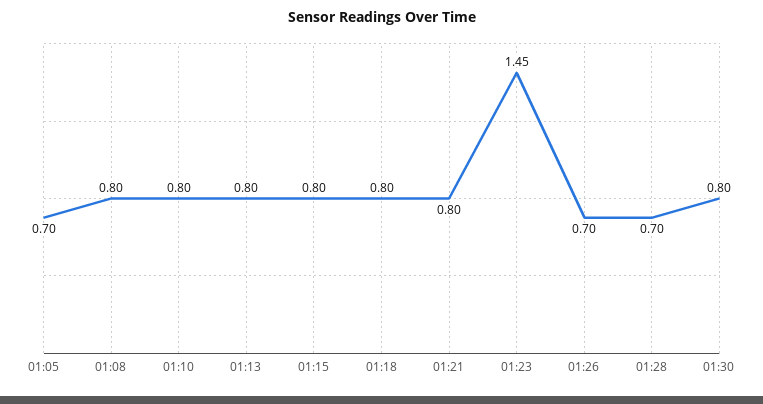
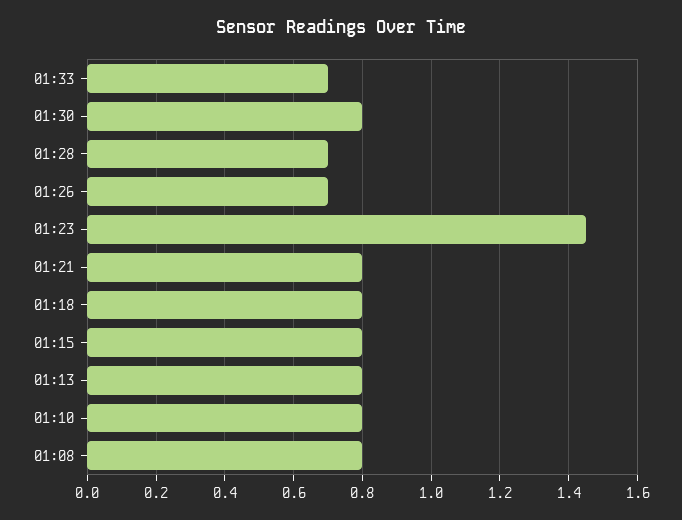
01:05: 0.7 -> none
01:33: none -> 0.7

